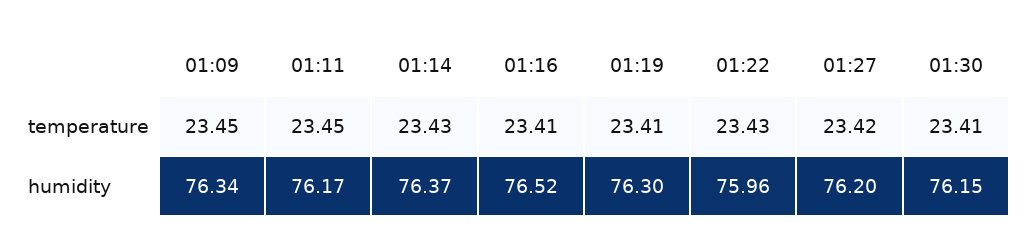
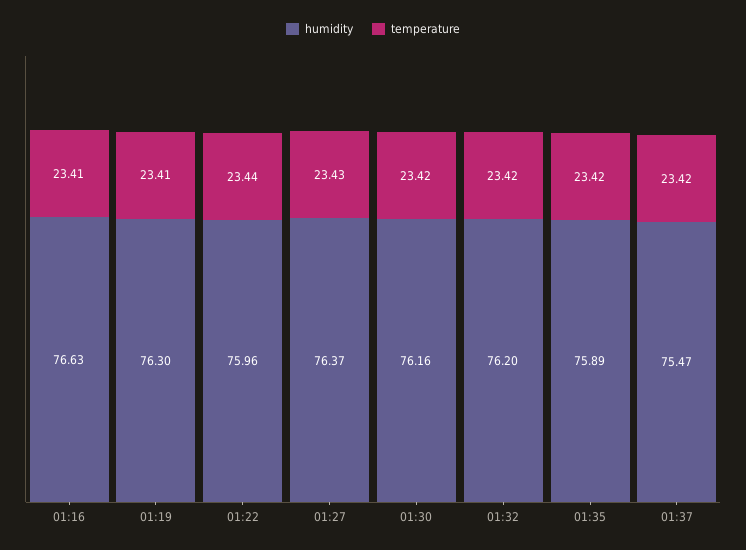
temperature, 01:09: 23.45 -> none
temperature, 01:11: 23.45 -> none
temperature, 01:14: 23.43 -> none
temperature, 01:22: 23.43 -> 23.44
temperature, 01:27: 23.42 -> 23.43
temperature, 01:30: 23.41 -> 23.42
humidity, 01:09: 76.34 -> none
humidity, 01:11: 76.17 -> none
humidity, 01:14: 76.37 -> none
humidity, 01:16: 76.52 -> 76.63
humidity, 01:27: 76.2 -> 76.37
humidity, 01:30: 76.15 -> 76.16
humidity, 01:32: none -> 76.2
temperature, 01:32: none -> 23.42
humidity, 01:35: none -> 75.89
temperature, 01:35: none -> 23.42
humidity, 01:37: none -> 75.47
temperature, 01:37: none -> 23.42

